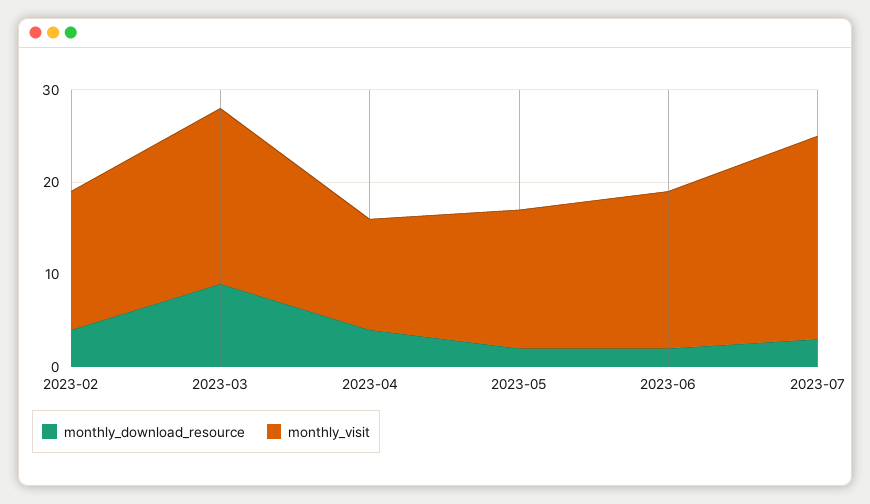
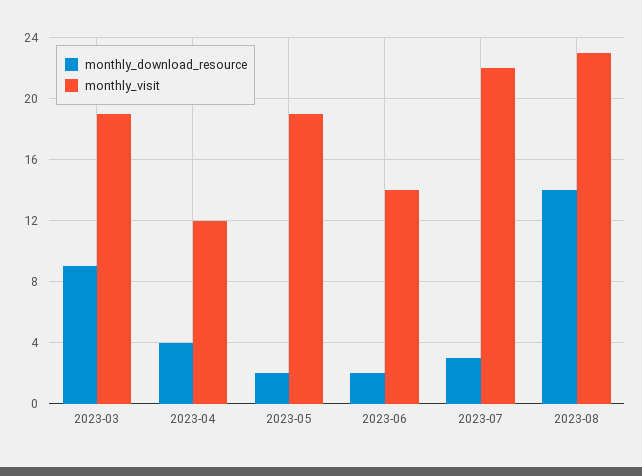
monthly_download_resource, 2023-02: 4 -> none
monthly_visit, 2023-02: 15 -> none
monthly_visit, 2023-05: 15 -> 19
monthly_visit, 2023-06: 17 -> 14
monthly_download_resource, 2023-08: none -> 14
monthly_visit, 2023-08: none -> 23

